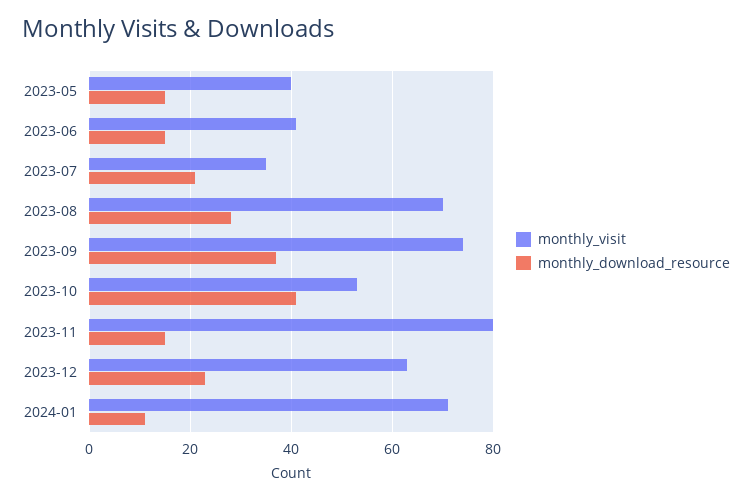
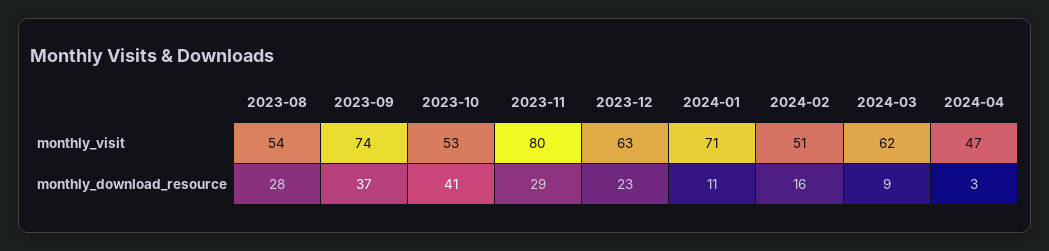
monthly_visit, 2023-05: 40 -> none
monthly_download_resource, 2023-05: 15 -> none
monthly_visit, 2023-06: 40 -> none
monthly_download_resource, 2023-06: 15 -> none
monthly_visit, 2023-07: 35 -> none
monthly_download_resource, 2023-07: 20 -> none
monthly_visit, 2023-08: 70 -> 54
monthly_download_resource, 2023-11: 15 -> 29
monthly_visit, 2024-02: none -> 51
monthly_visit, 2024-03: none -> 62
monthly_visit, 2024-04: none -> 47
monthly_download_resource, 2024-02: none -> 16
monthly_download_resource, 2024-03: none -> 9
monthly_download_resource, 2024-04: none -> 3

